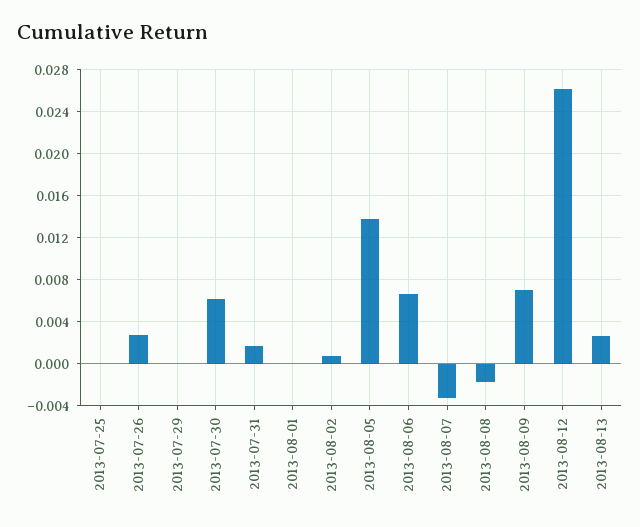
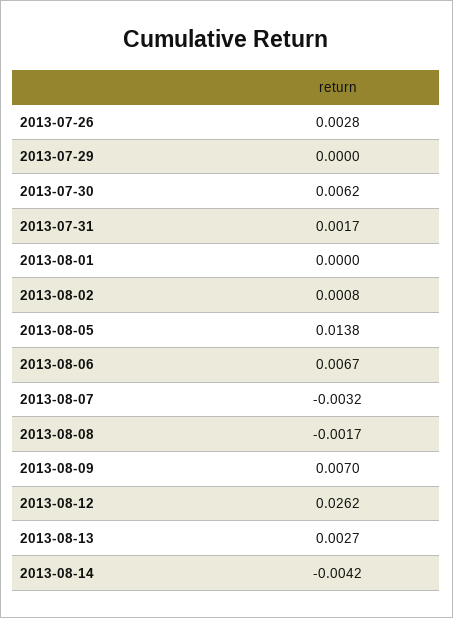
2013-07-25: 0 -> none
2013-08-14: none -> -0.0042

